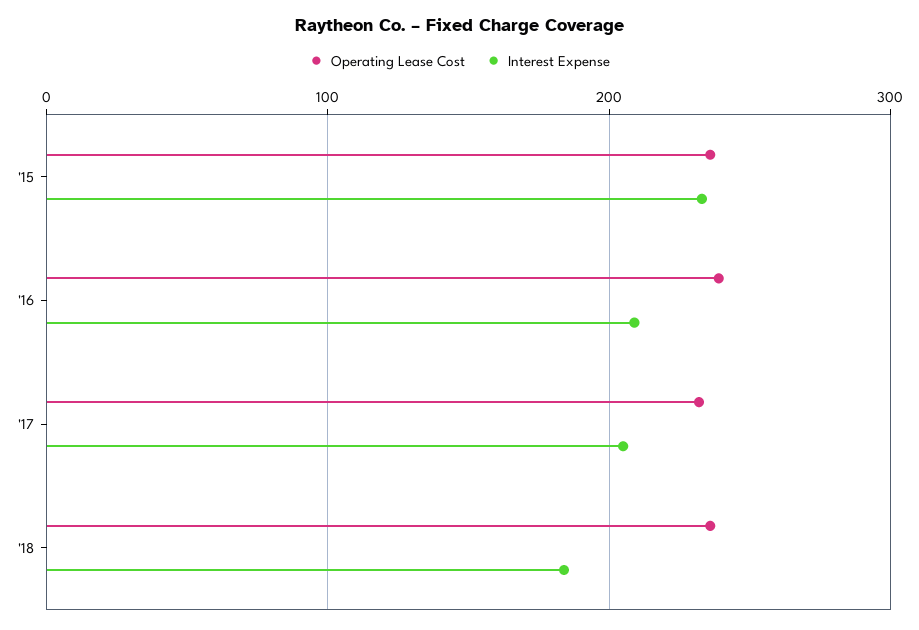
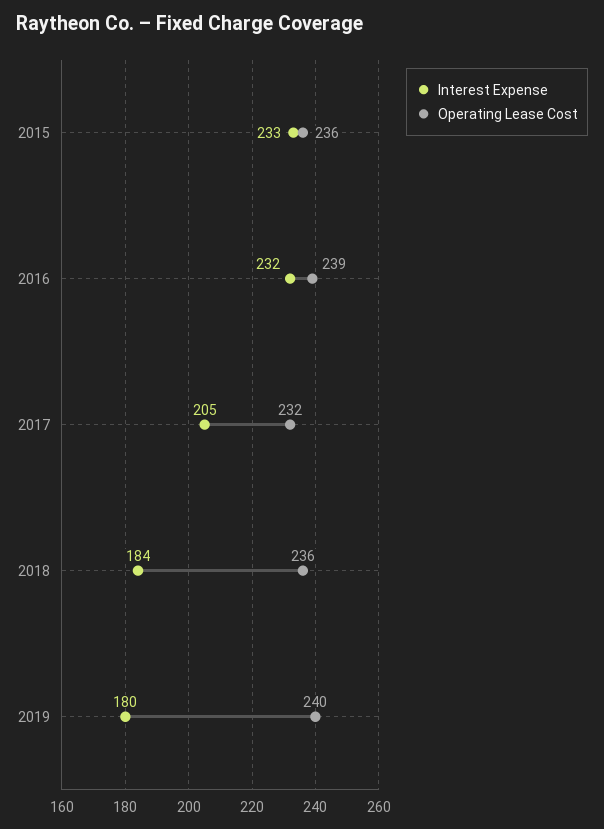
Interest Expense, '16: 210 -> 232
Interest Expense, 2019: none -> 180
Operating Lease Cost, 2019: none -> 240

